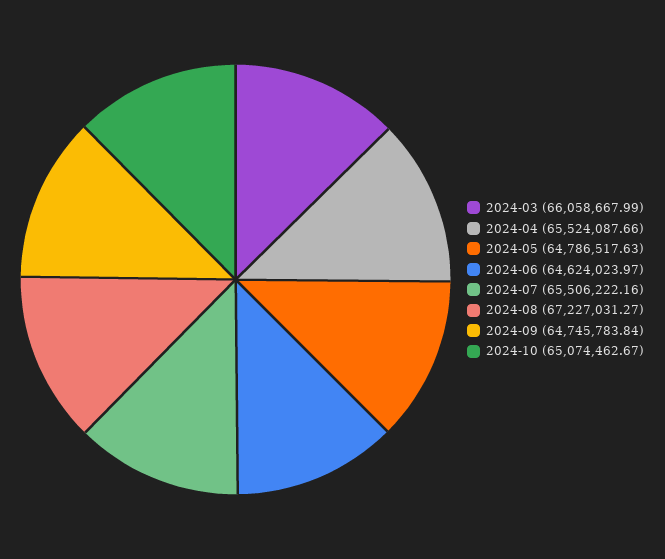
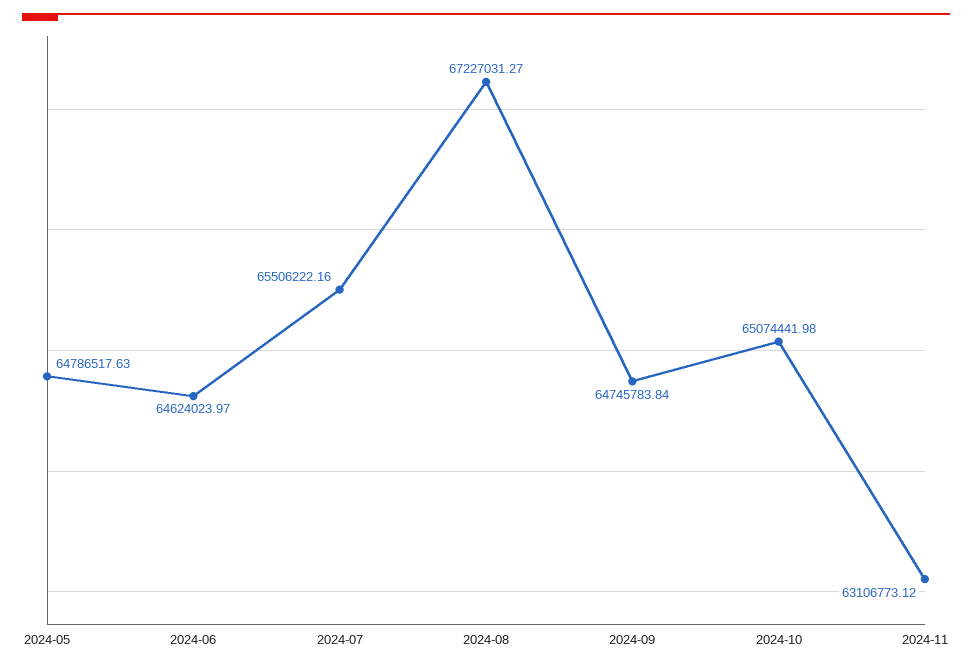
2024-03: 66058667.99 -> none
2024-04: 65524087.66 -> none
2024-10: 65074462.67 -> 65074441.98
2024-11: none -> 63106773.12

